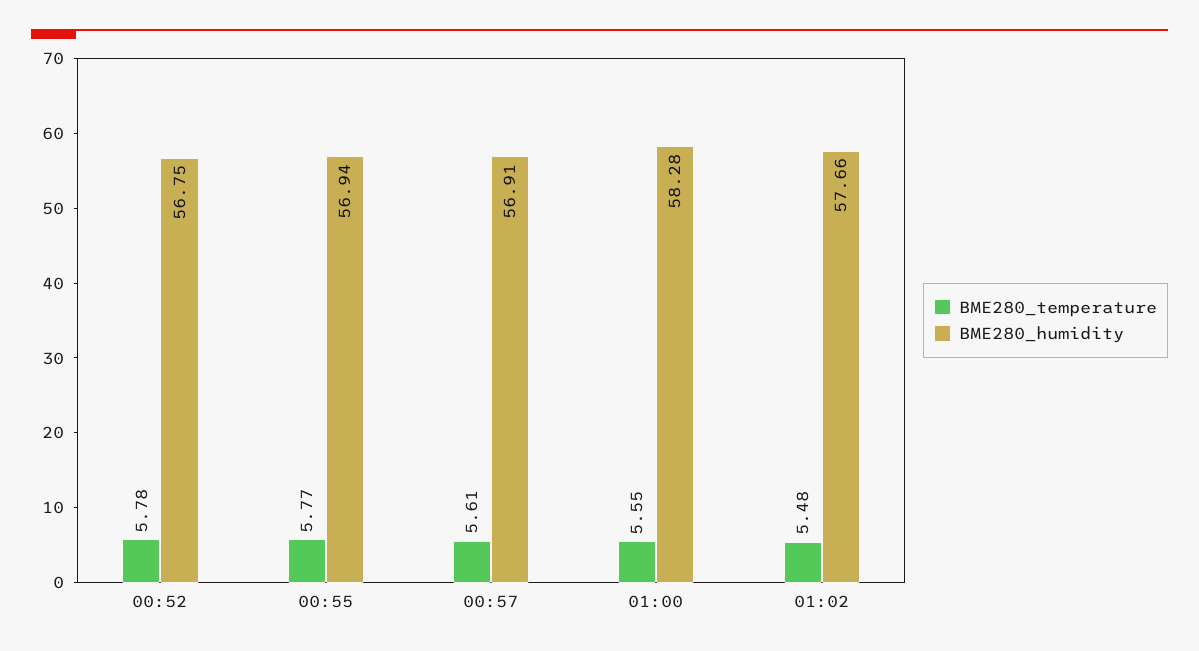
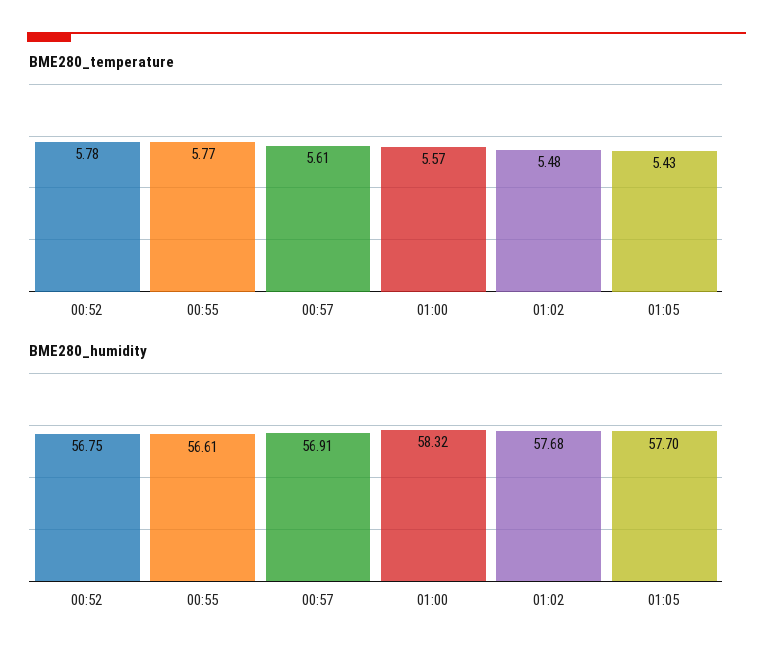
BME280_humidity, 00:55: 56.94 -> 56.61
BME280_temperature, 01:00: 5.55 -> 5.57
BME280_humidity, 01:00: 58.28 -> 58.32
BME280_humidity, 01:02: 57.66 -> 57.68
BME280_temperature, 01:05: none -> 5.43
BME280_humidity, 01:05: none -> 57.7

